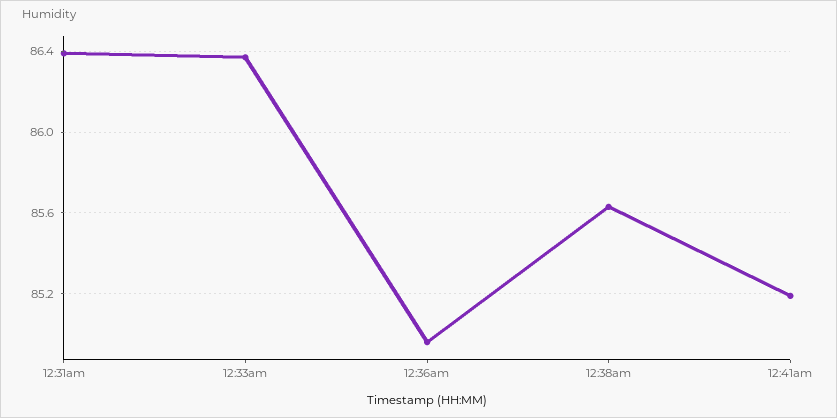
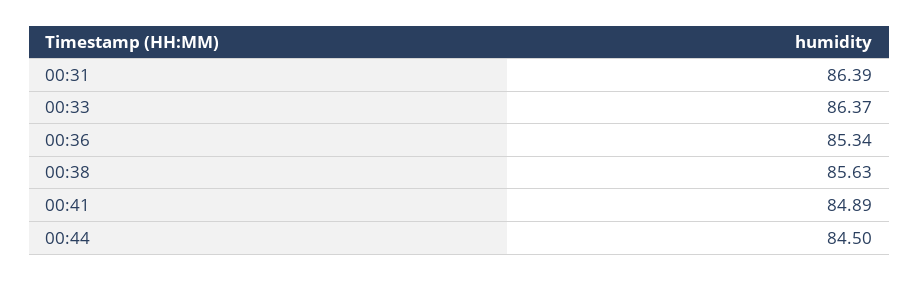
12:36am: 84.95 -> 85.34
12:41am: 85.2 -> 84.89
00:44: none -> 84.5

